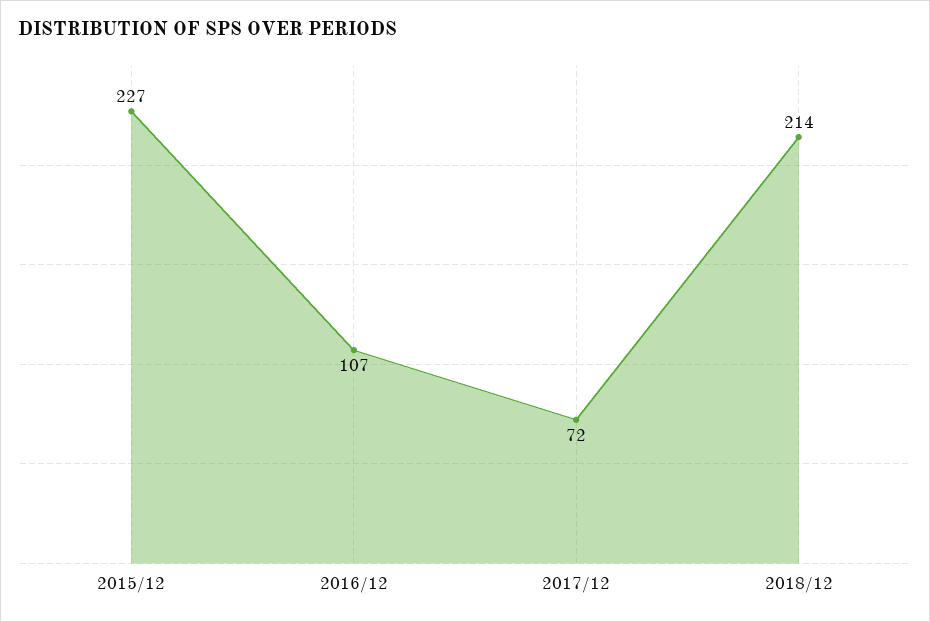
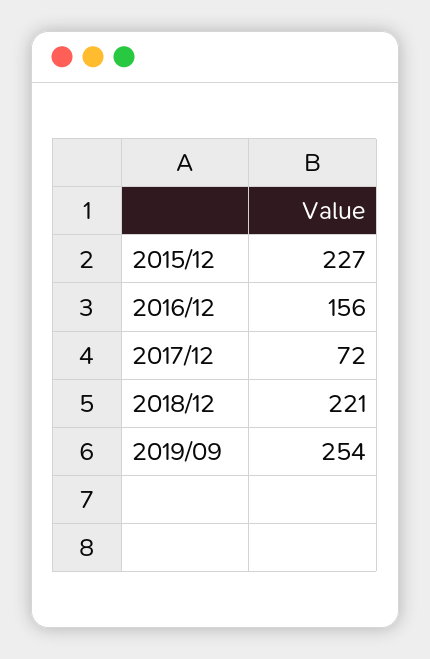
2016/12: 107 -> 156
2018/12: 214 -> 221
2019/09: none -> 254

